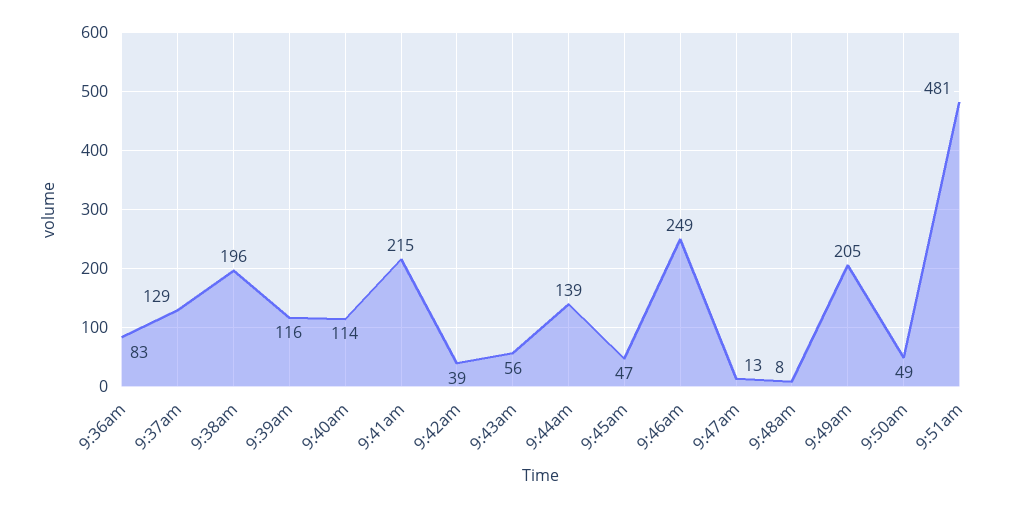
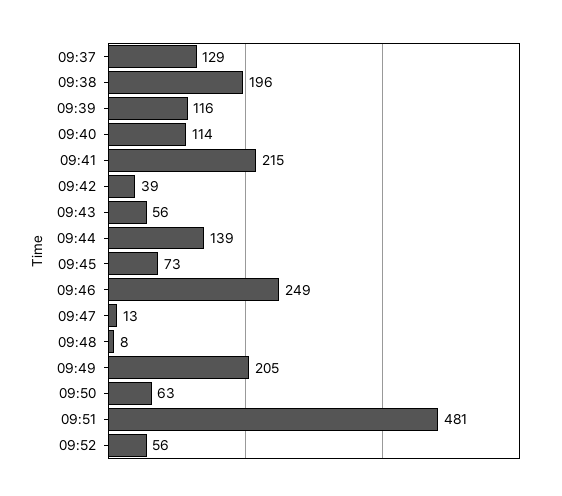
9:36am: 83 -> none
9:45am: 47 -> 73
9:50am: 49 -> 63
09:52: none -> 56

